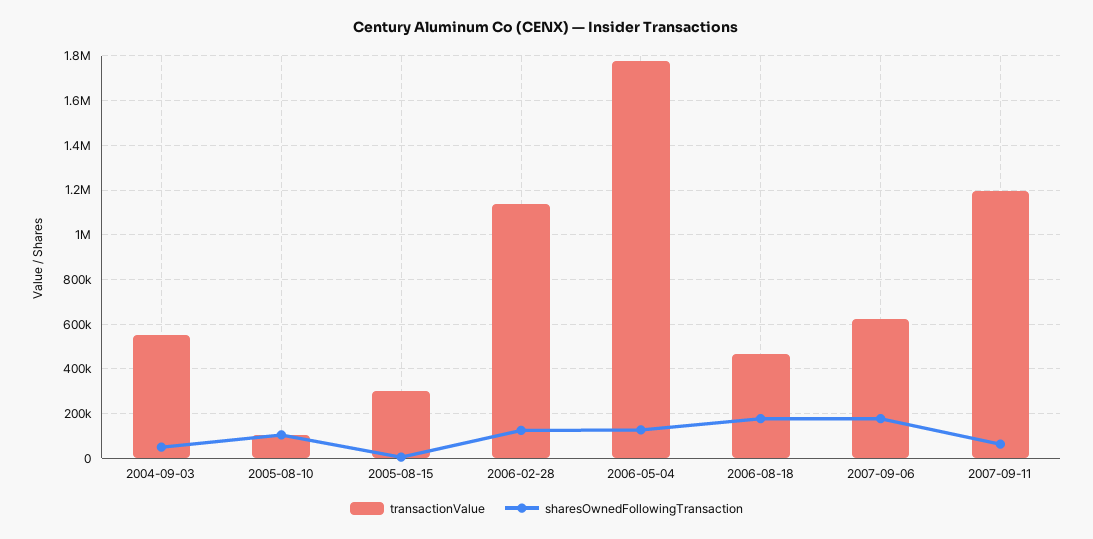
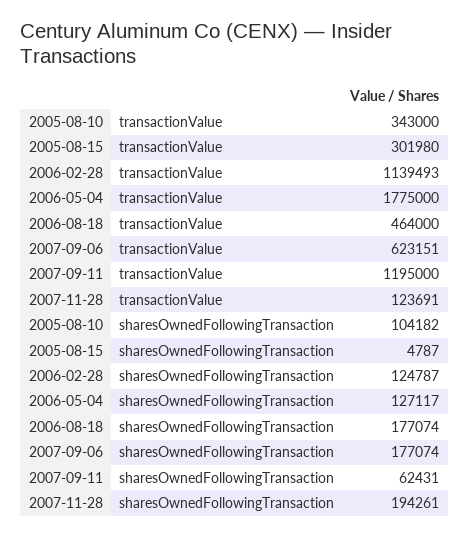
transactionValue, 2004-09-03: 550000 -> none
sharesOwnedFollowingTransaction, 2004-09-03: 50000 -> none
transactionValue, 2005-08-10: 100000 -> 343000
transactionValue, 2007-11-28: none -> 123691
sharesOwnedFollowingTransaction, 2007-11-28: none -> 194261

